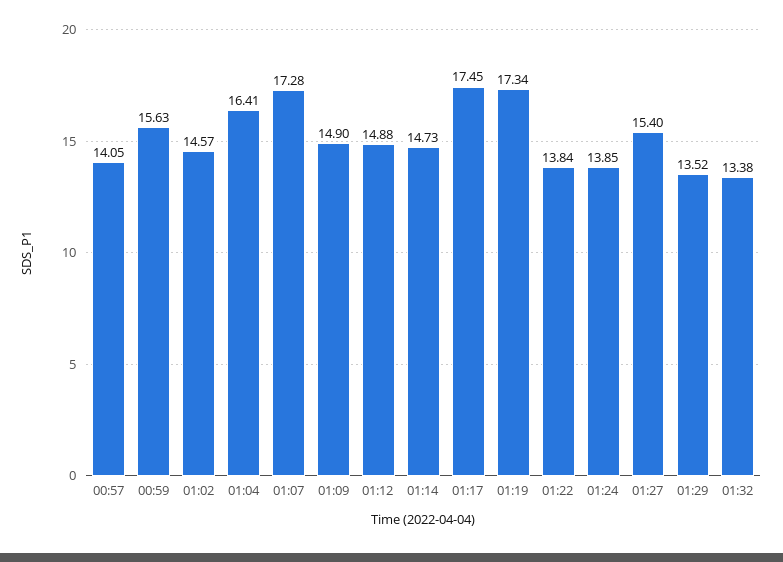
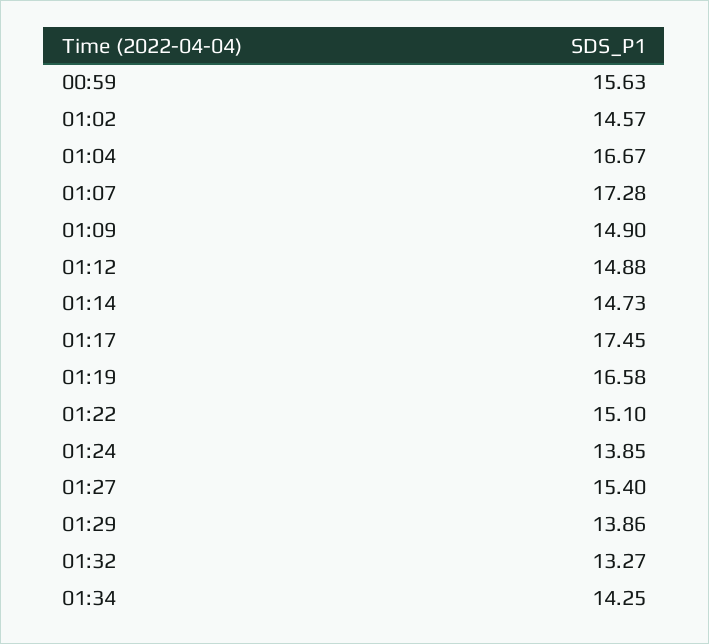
00:57: 14.05 -> none
01:04: 16.41 -> 16.67
01:19: 17.34 -> 16.58
01:22: 13.84 -> 15.1
01:29: 13.52 -> 13.86
01:32: 13.38 -> 13.27
01:34: none -> 14.25

